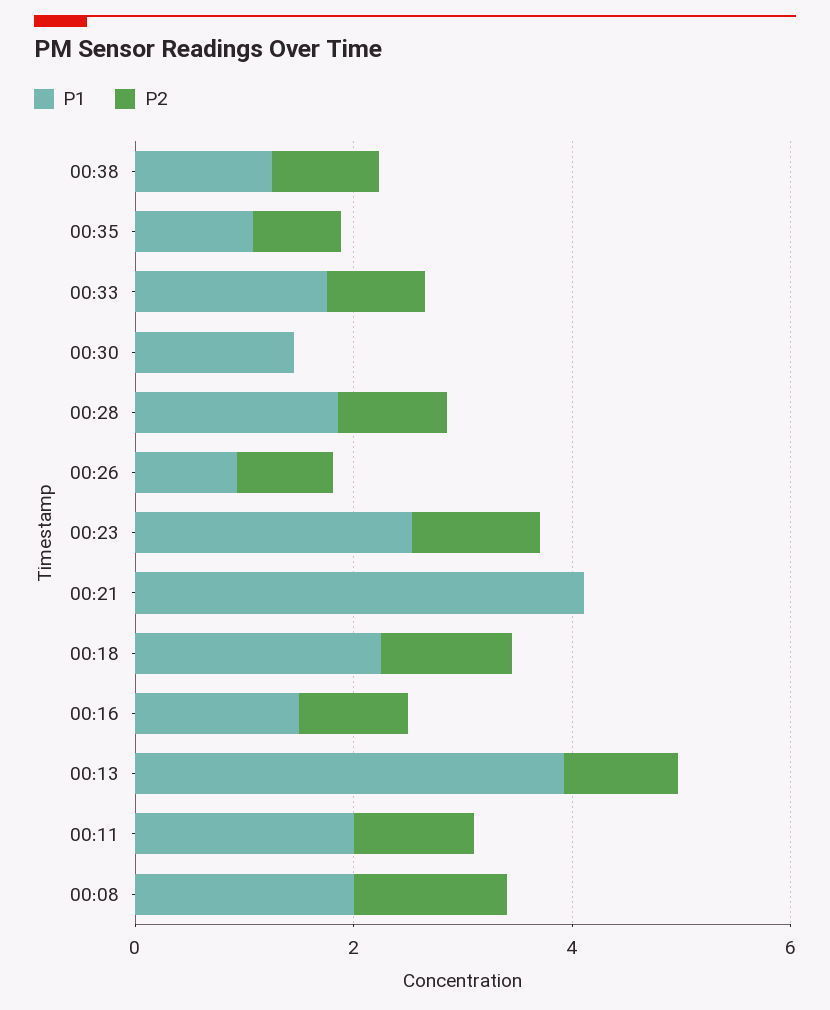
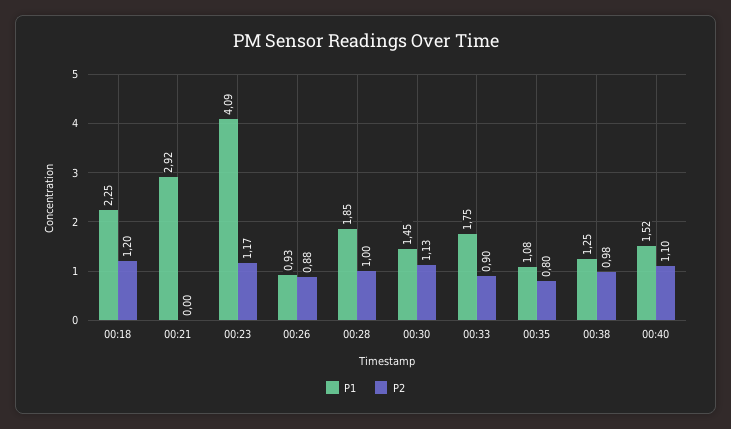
P2, 00:30: 0 -> 1.13
P1, 00:23: 2.5 -> 4.09
P1, 00:21: 4 -> 2.92
P1, 00:16: 1.5 -> none
P2, 00:16: 1 -> none
P1, 00:13: 4 -> none
P2, 00:13: 1 -> none
P1, 00:11: 2 -> none
P2, 00:11: 1 -> none
P1, 00:08: 2 -> none
P2, 00:08: 1.5 -> none
P1, 00:40: none -> 1.52
P2, 00:40: none -> 1.1

